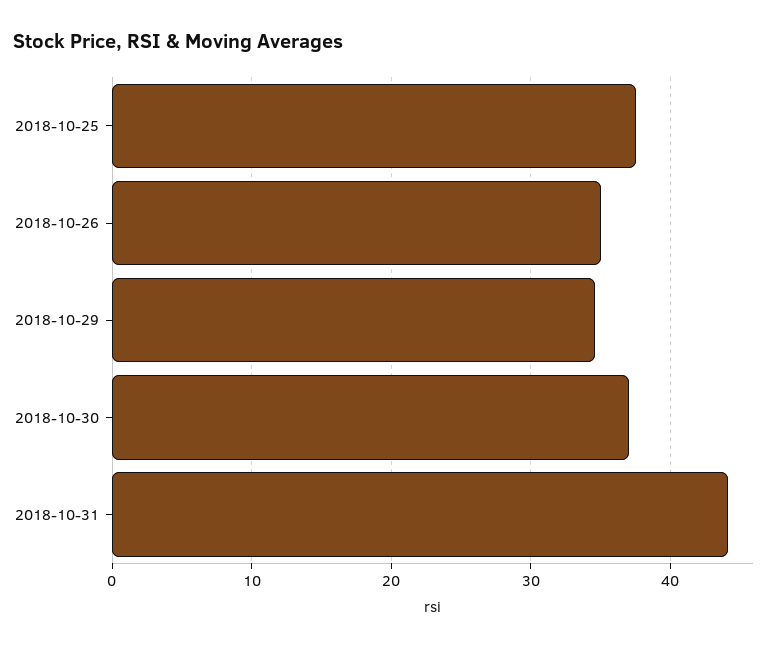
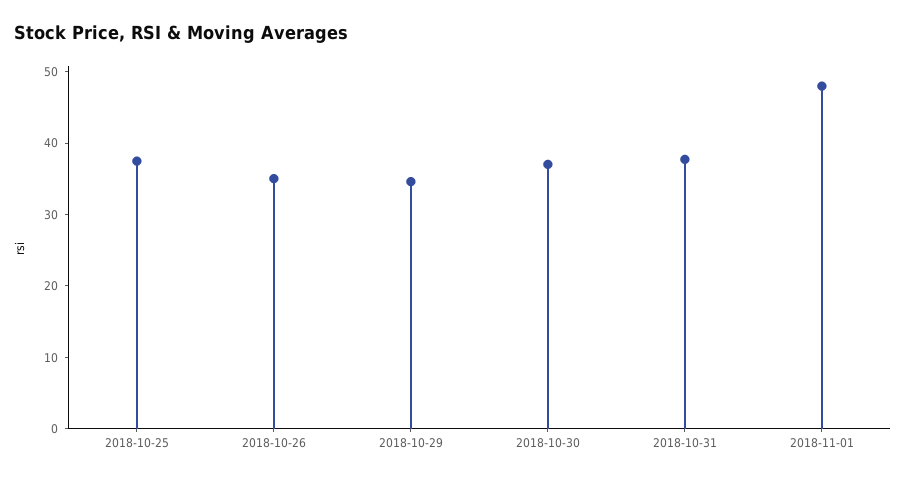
2018-10-31: 44 -> 38
2018-11-01: none -> 48

